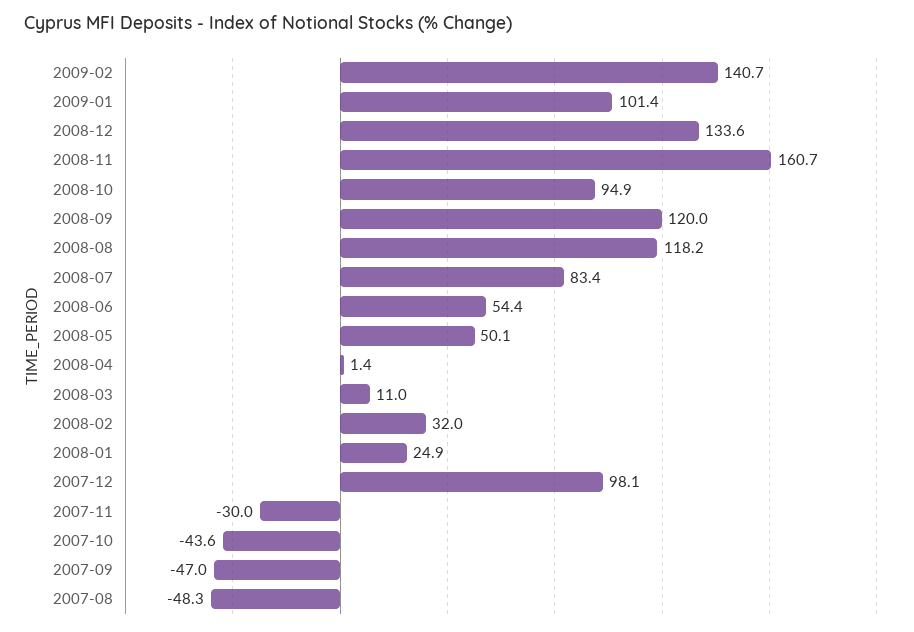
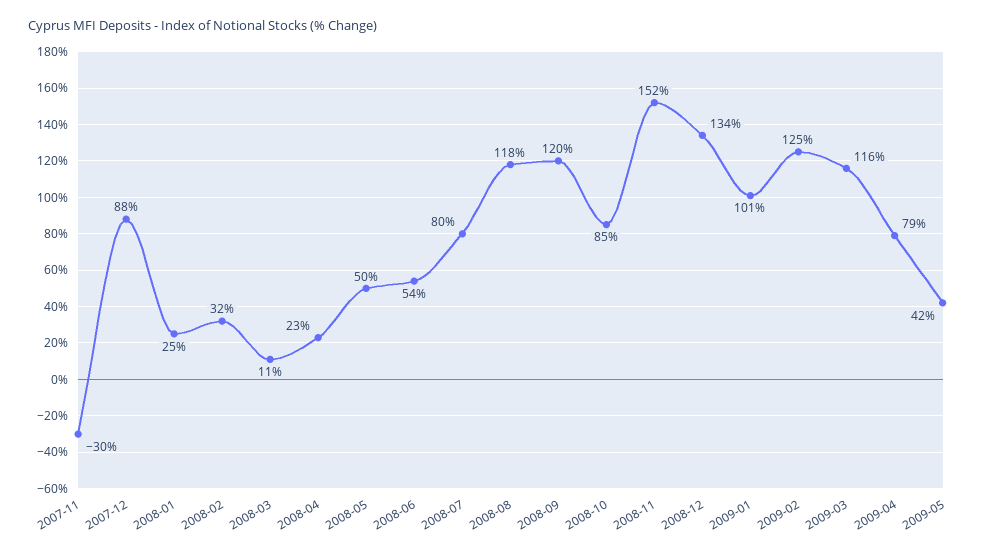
2009-02: 140.7 -> 125
2008-11: 160.7 -> 152
2008-10: 94.9 -> 85
2008-07: 83.4 -> 80
2008-04: 1.4 -> 23
2007-12: 98.1 -> 88
2007-10: -43.6 -> none
2007-09: -47 -> none
2007-08: -48.3 -> none
2009-03: none -> 116
2009-04: none -> 79
2009-05: none -> 42

